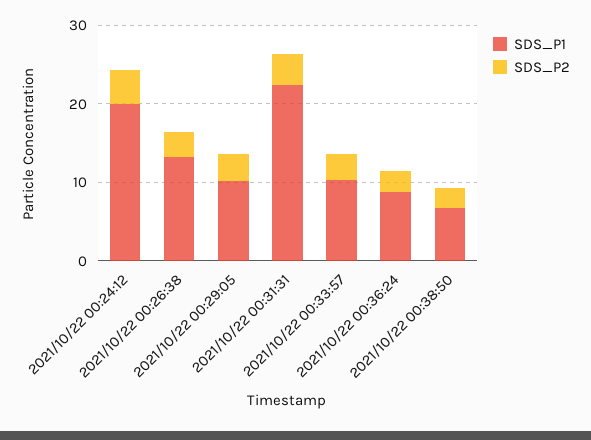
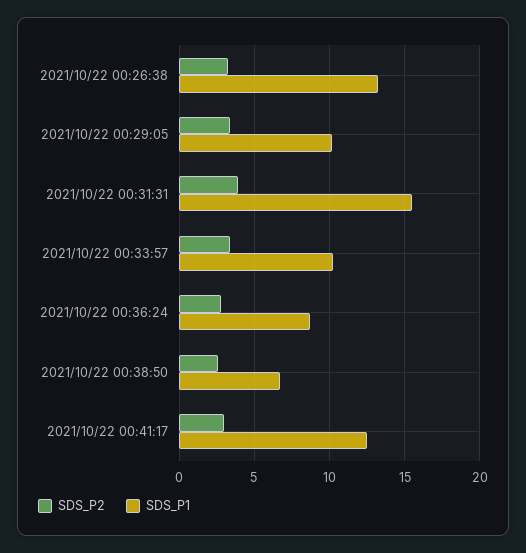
SDS_P1, 2021/10/22 00:24:12: 20 -> none
SDS_P2, 2021/10/22 00:24:12: 4 -> none
SDS_P1, 2021/10/22 00:31:31: 22 -> 15.5
SDS_P2, 2021/10/22 00:41:17: none -> 3
SDS_P1, 2021/10/22 00:41:17: none -> 12.5

